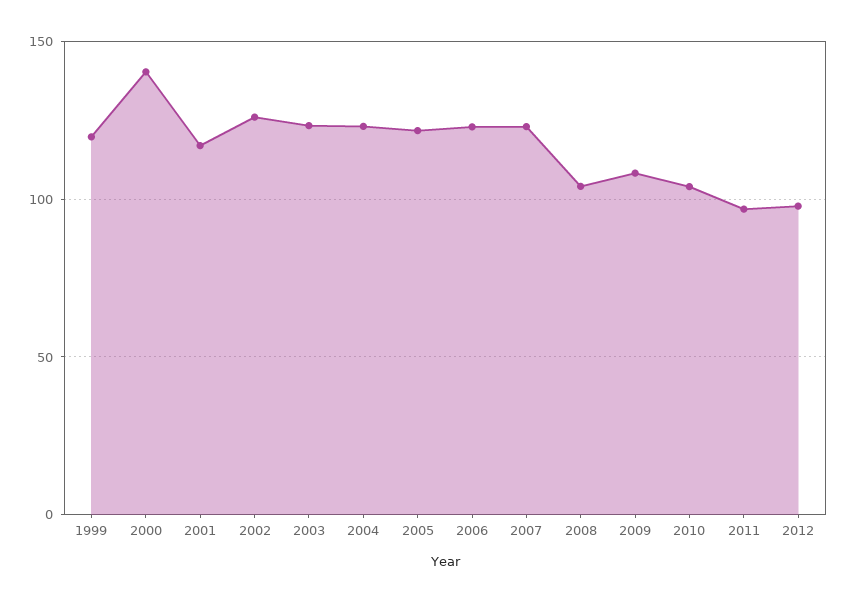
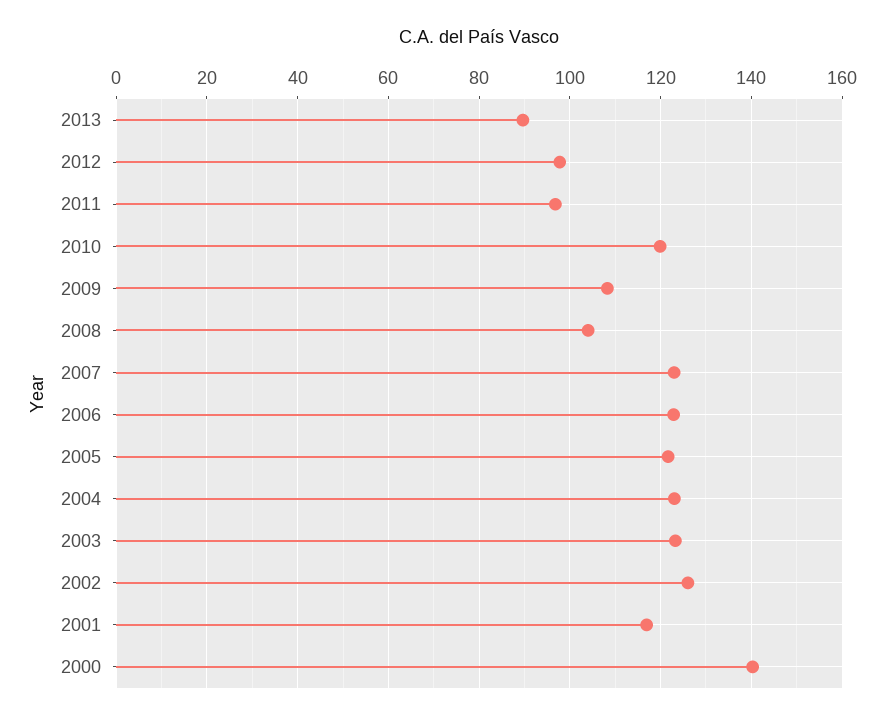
1999: 120 -> none
2010: 105 -> 120
2013: none -> 90

